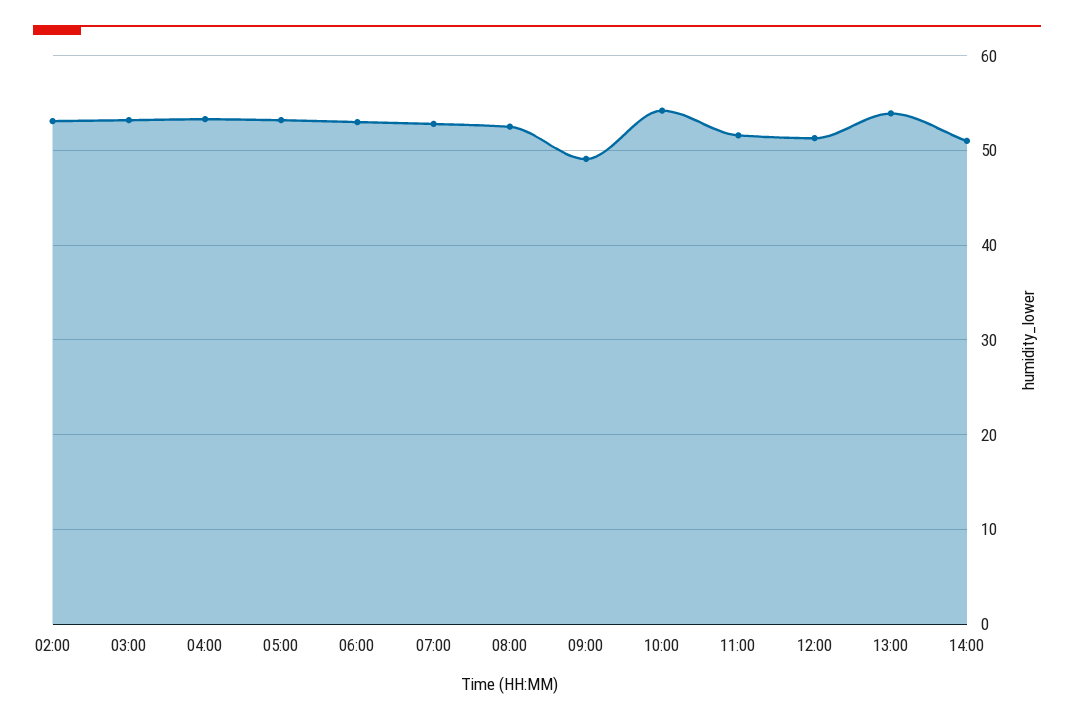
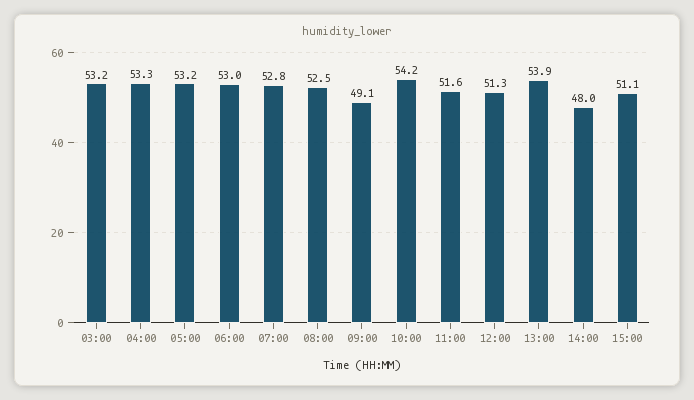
02:00: 53 -> none
14:00: 51 -> 48
15:00: none -> 51.1

